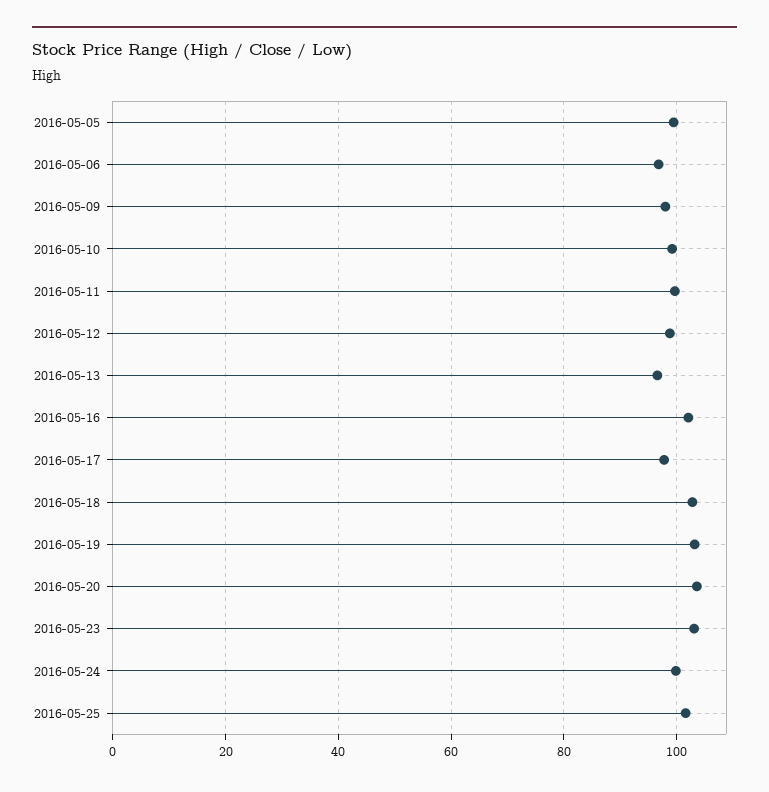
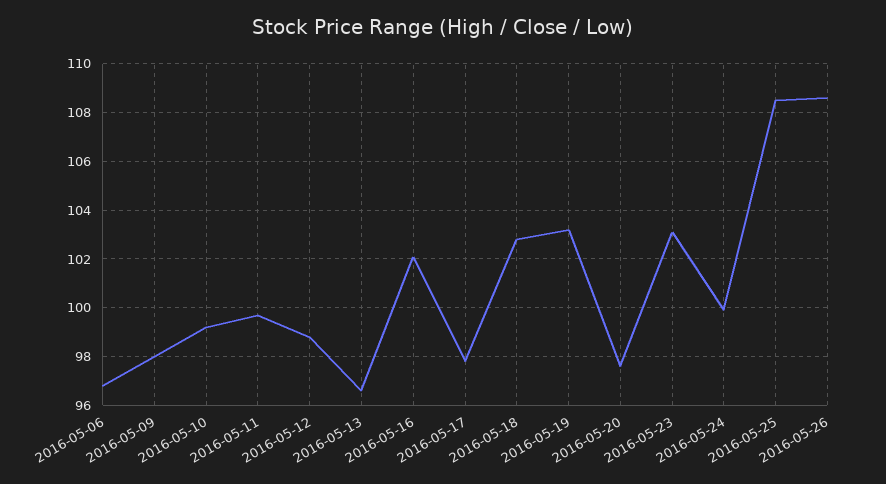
2016-05-05: 100 -> none
2016-05-20: 104 -> 97.5
2016-05-25: 102 -> 108.5
2016-05-26: none -> 108.5

